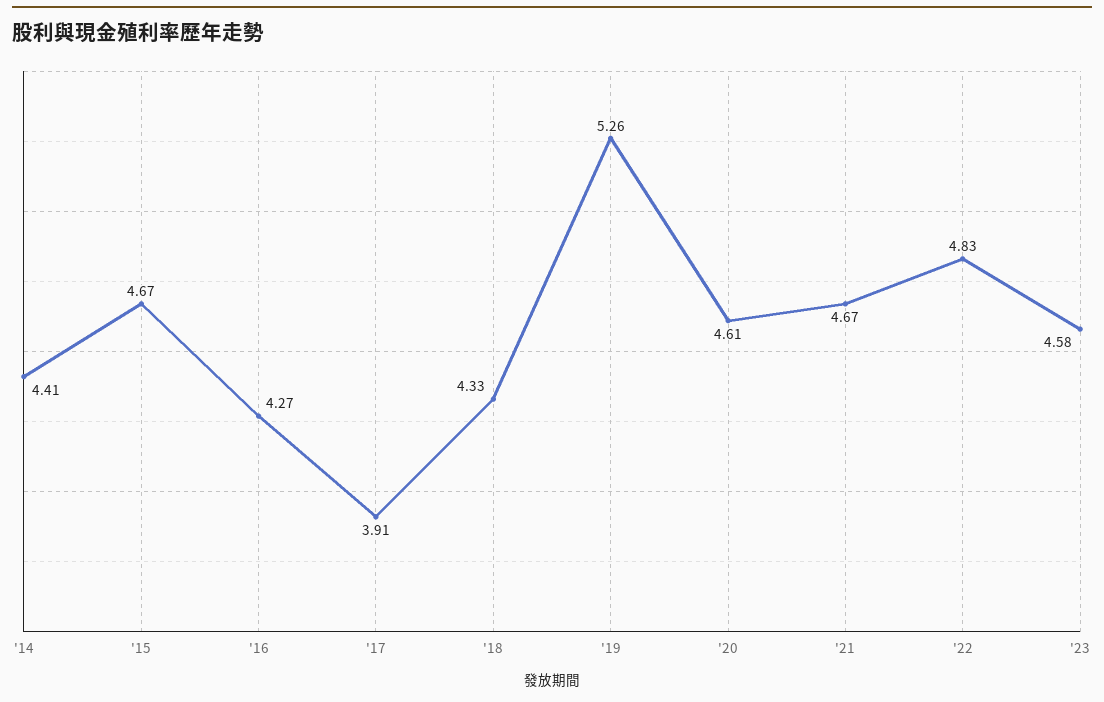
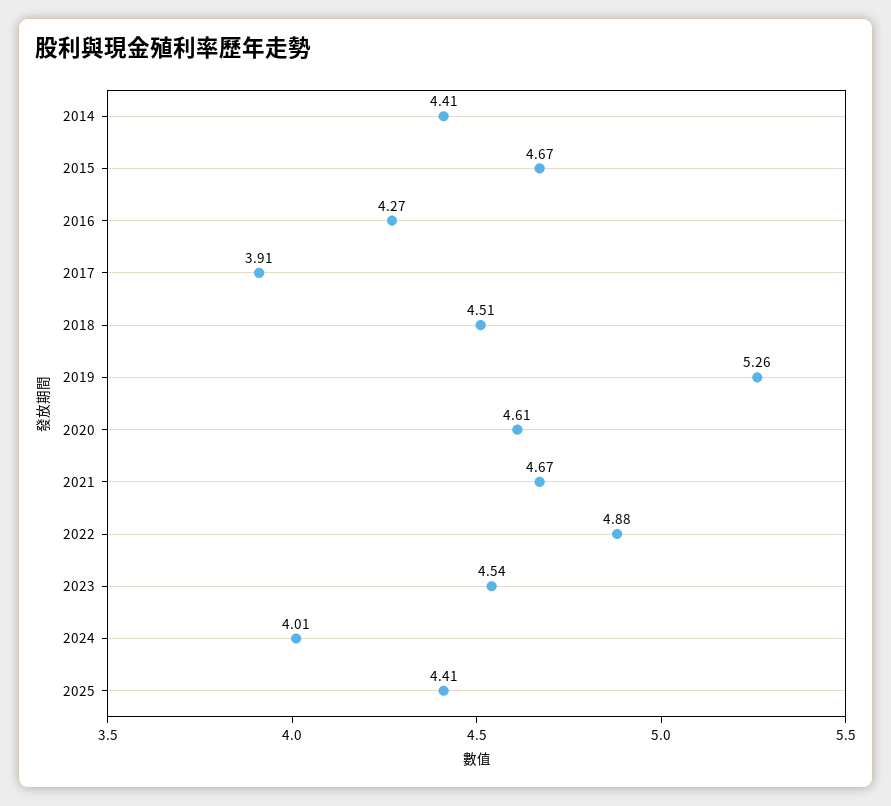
'18: 4.33 -> 4.51
'22: 4.83 -> 4.88
'23: 4.58 -> 4.54
2024: none -> 4.01
2025: none -> 4.41

